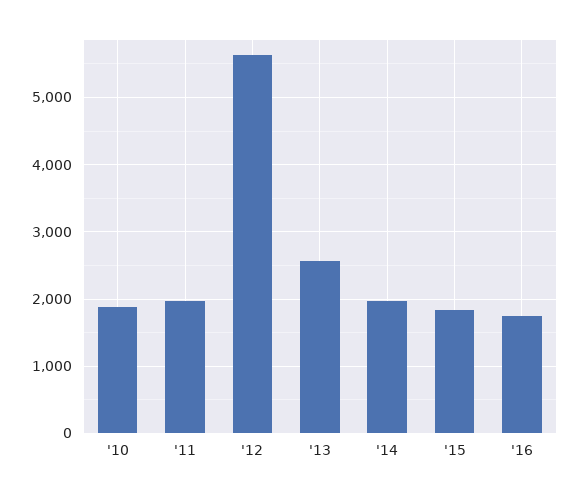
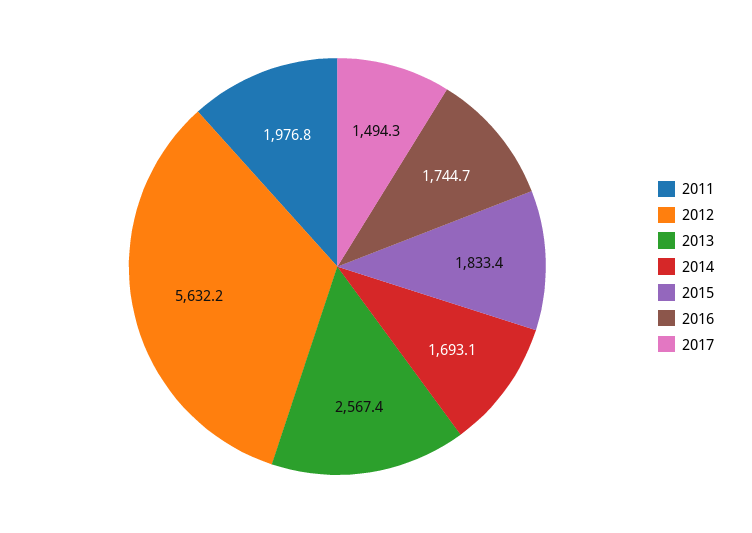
'10: 1900 -> none
'14: 2000 -> 1693.1
2017: none -> 1494.3

